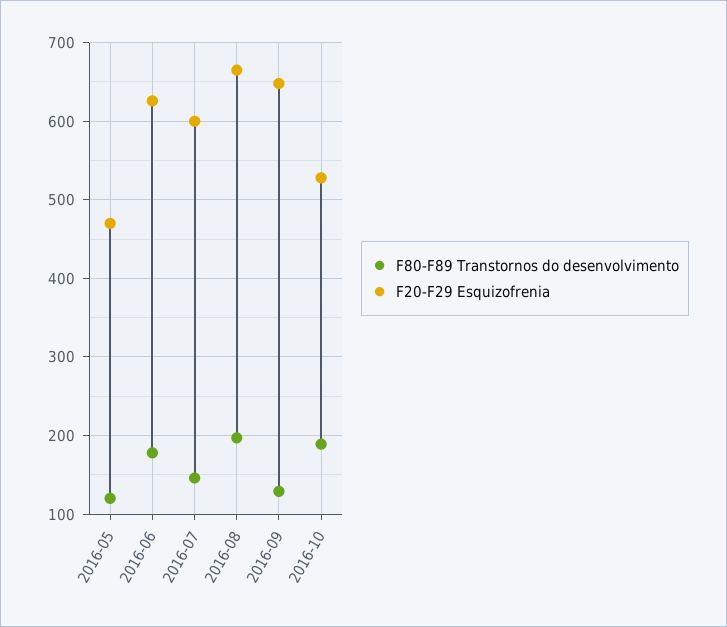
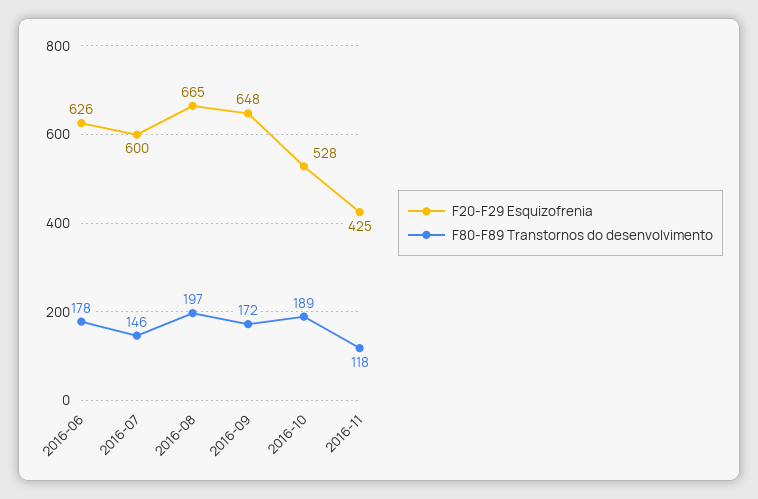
F80-F89 Transtornos do desenvolvimento, 2016-05: 120 -> none
F20-F29 Esquizofrenia, 2016-05: 470 -> none
F80-F89 Transtornos do desenvolvimento, 2016-09: 130 -> 172
F20-F29 Esquizofrenia, 2016-11: none -> 425
F80-F89 Transtornos do desenvolvimento, 2016-11: none -> 118

